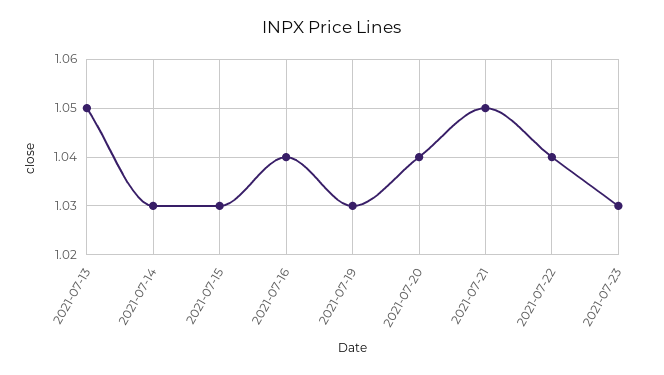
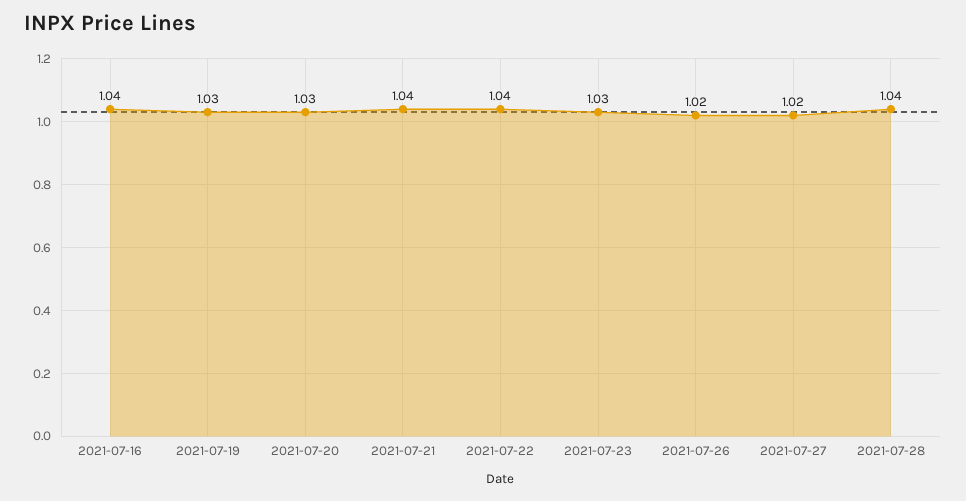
2021-07-13: 1.05 -> none
2021-07-14: 1.03 -> none
2021-07-15: 1.03 -> none
2021-07-20: 1.04 -> 1.03
2021-07-21: 1.05 -> 1.04
2021-07-26: none -> 1.02
2021-07-27: none -> 1.02
2021-07-28: none -> 1.04

